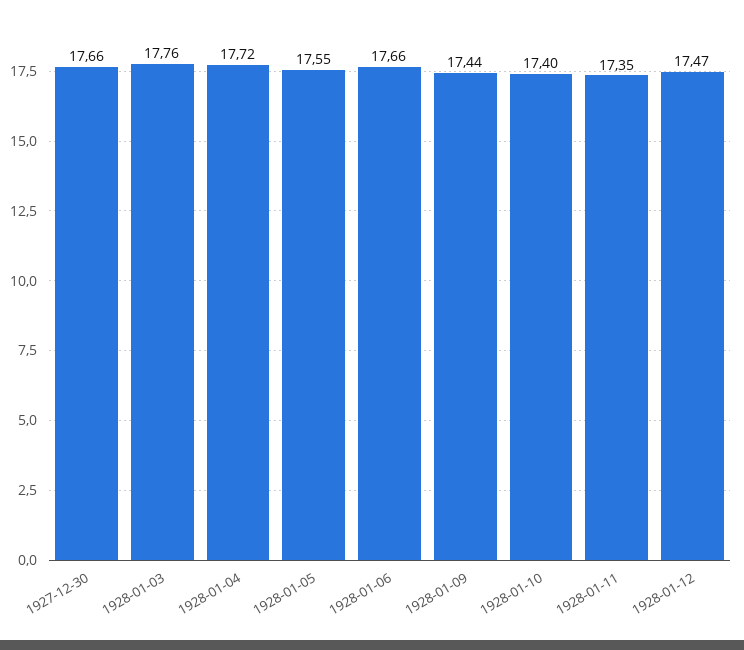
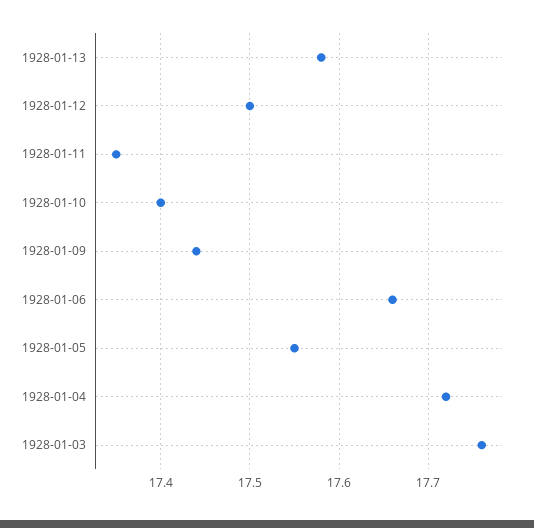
1927-12-30: 17.66 -> none
1928-01-12: 17.47 -> 17.5
1928-01-13: none -> 17.58

